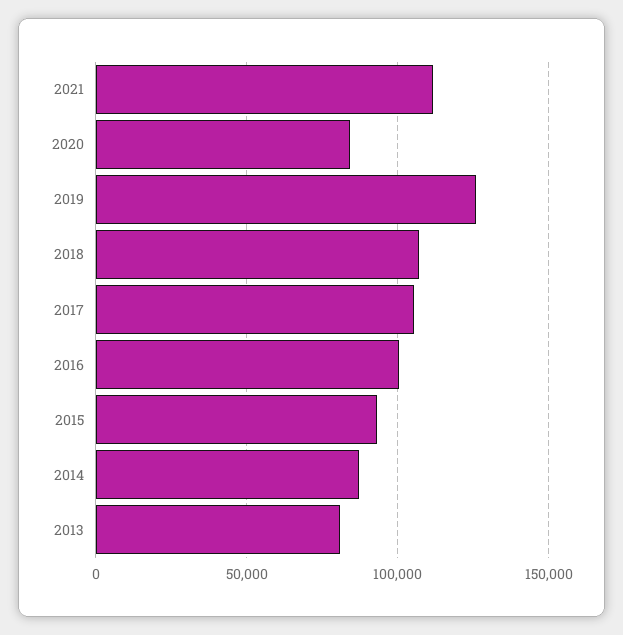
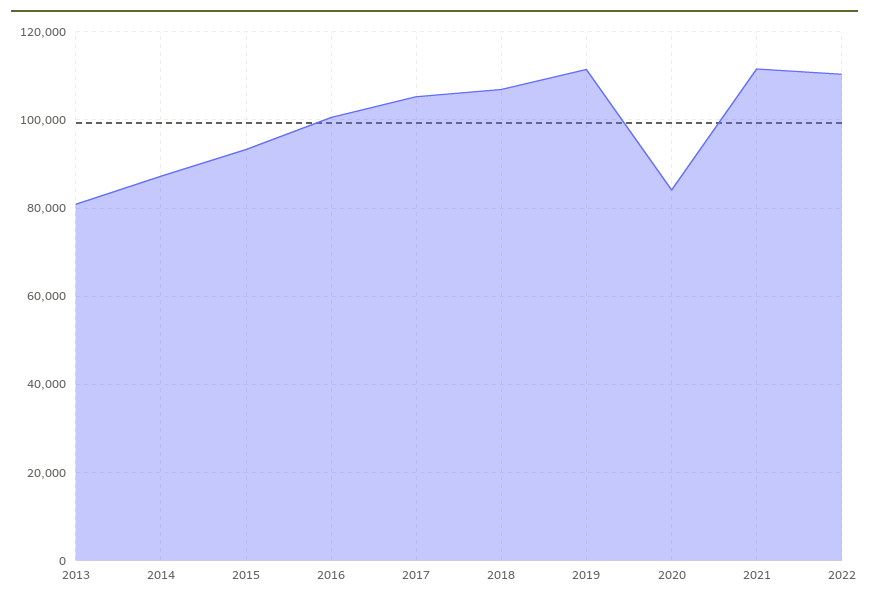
2019: 125000 -> 112000
2022: none -> 110000

